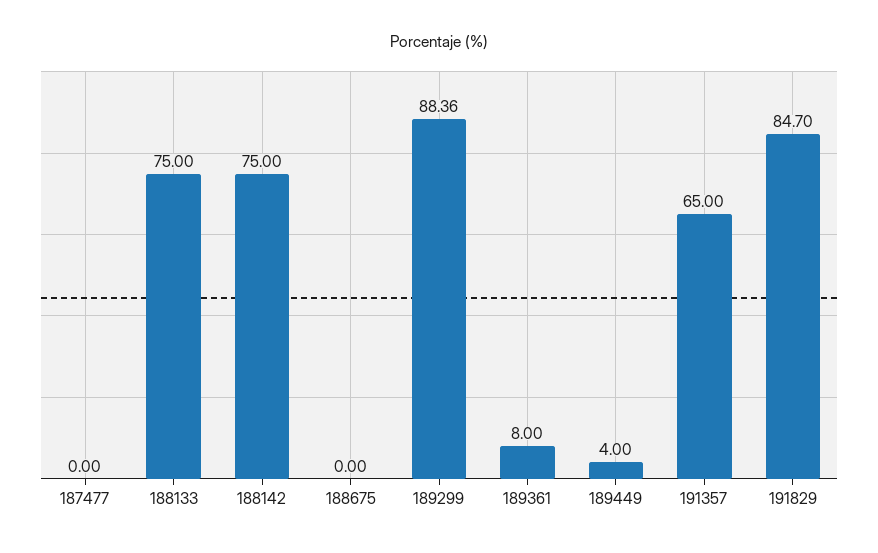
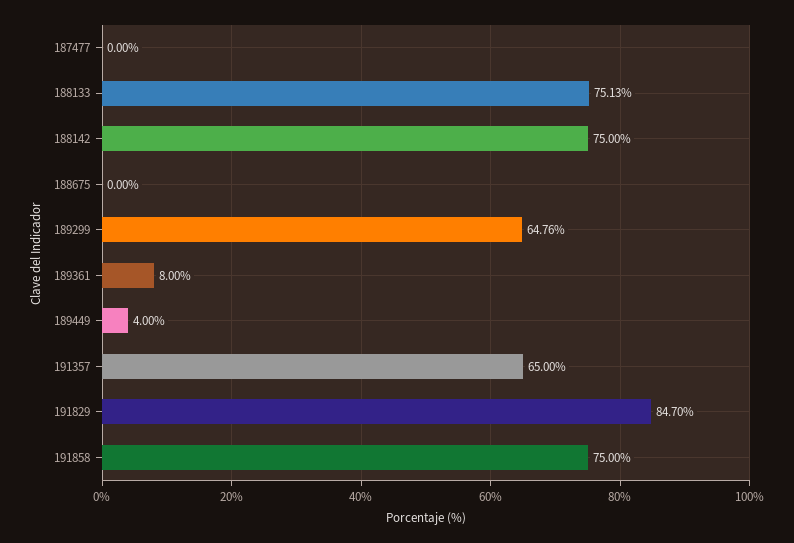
188133: 75 -> 75.13
189299: 88.36 -> 64.76
191858: none -> 75

